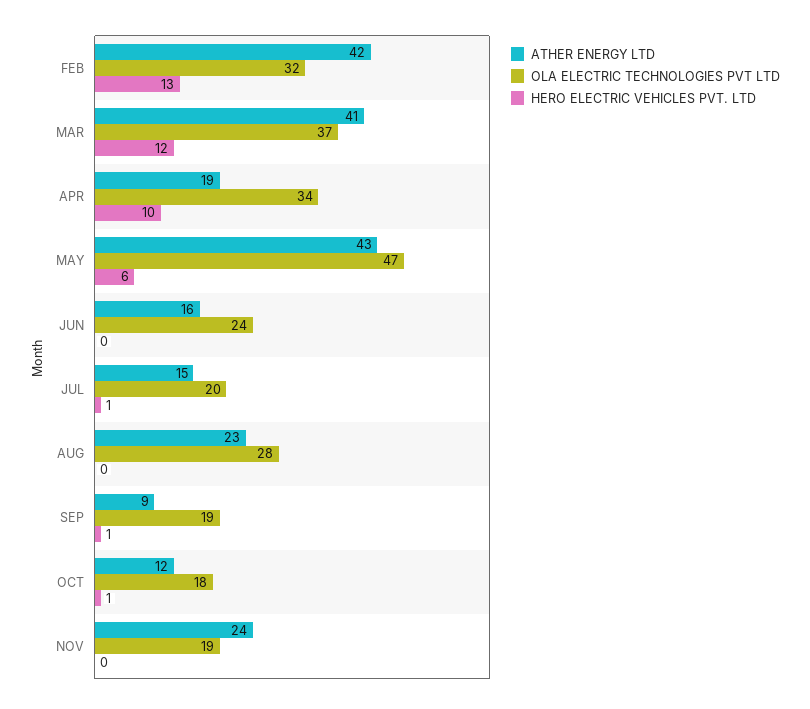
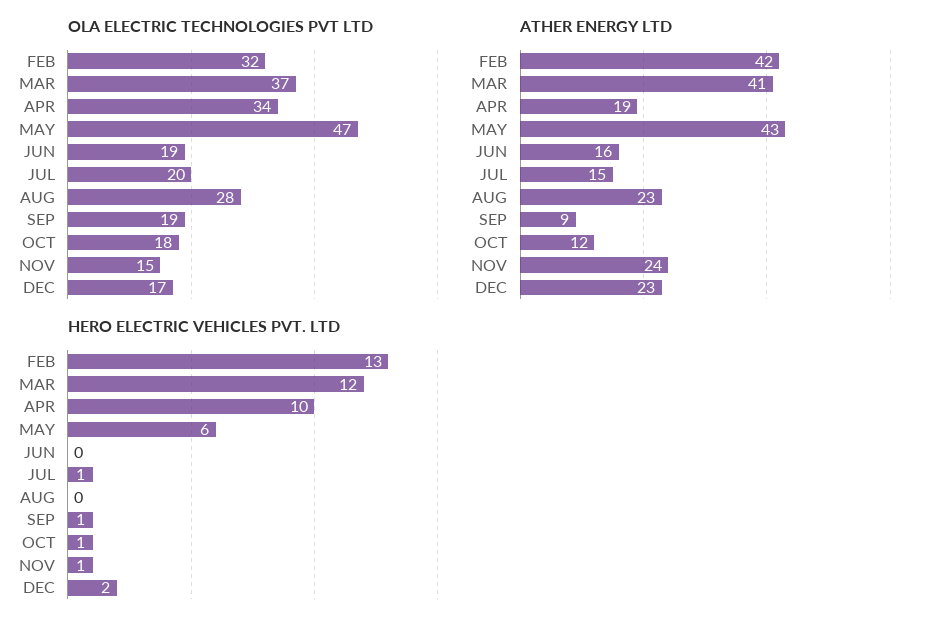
OLA ELECTRIC TECHNOLOGIES PVT LTD, JUN: 24 -> 19
OLA ELECTRIC TECHNOLOGIES PVT LTD, NOV: 19 -> 15
HERO ELECTRIC VEHICLES PVT. LTD, NOV: 0 -> 1
OLA ELECTRIC TECHNOLOGIES PVT LTD, DEC: none -> 17
ATHER ENERGY LTD, DEC: none -> 23
HERO ELECTRIC VEHICLES PVT. LTD, DEC: none -> 2

